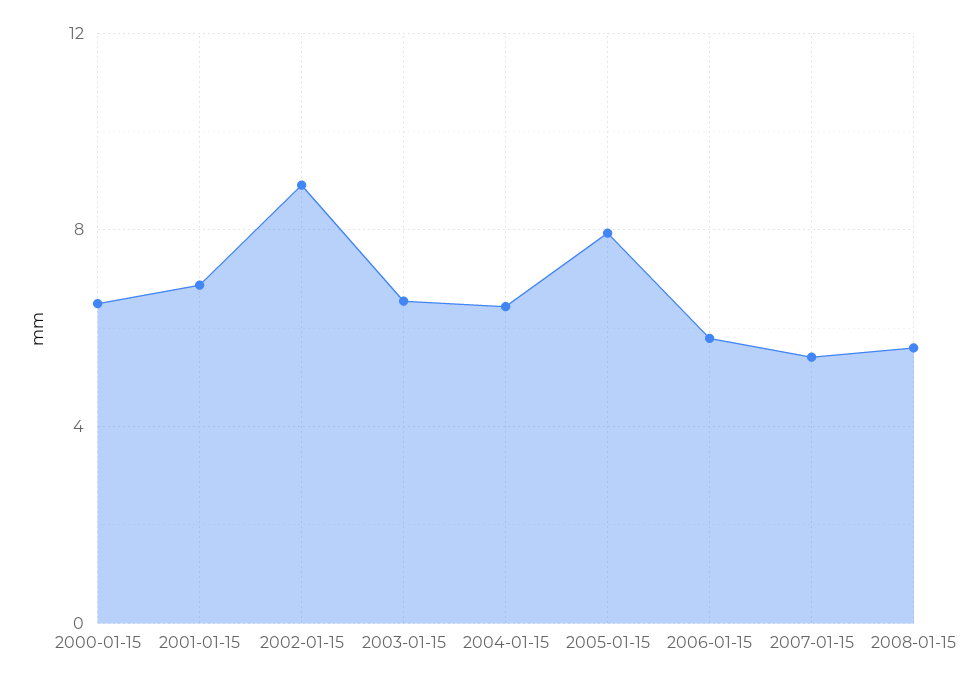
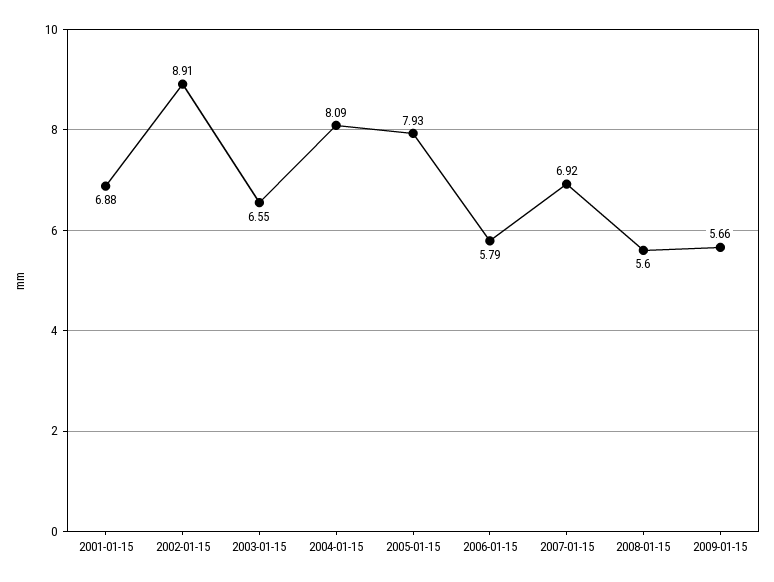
2000-01-15: 6.5 -> none
2004-01-15: 6.5 -> 8.09
2007-01-15: 5.5 -> 6.92
2009-01-15: none -> 5.66

